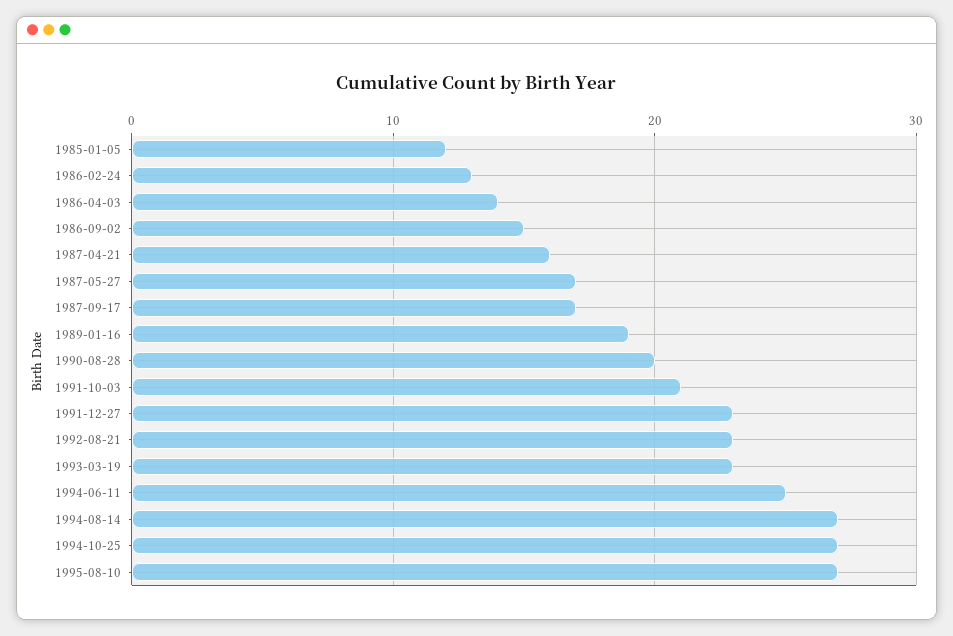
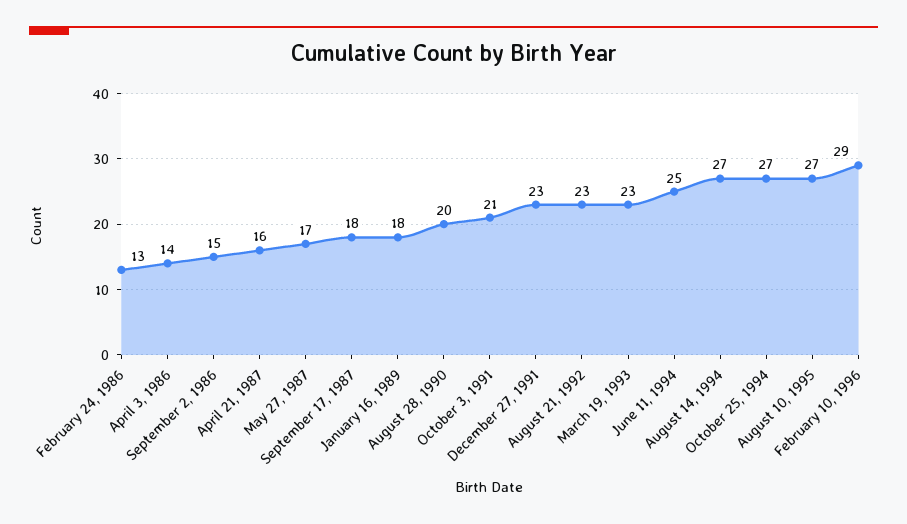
1985-01-05: 12 -> none
1987-09-17: 17 -> 18
1989-01-16: 19 -> 18
February 10, 1996: none -> 29

